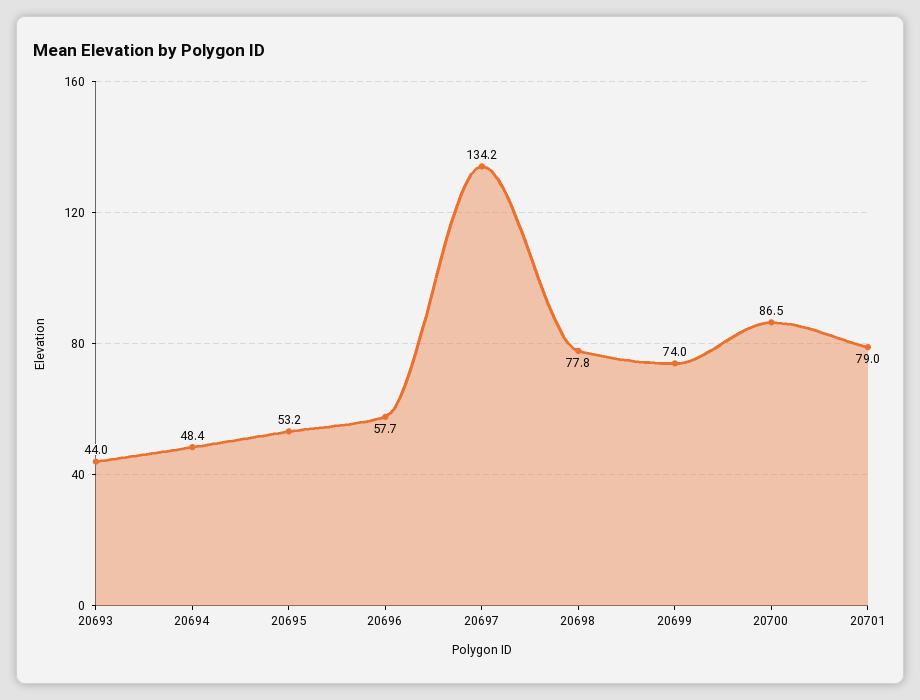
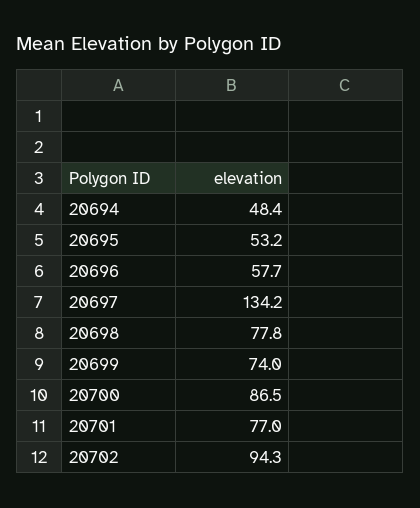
20693: 44 -> none
20701: 79 -> 77
20702: none -> 94.3

